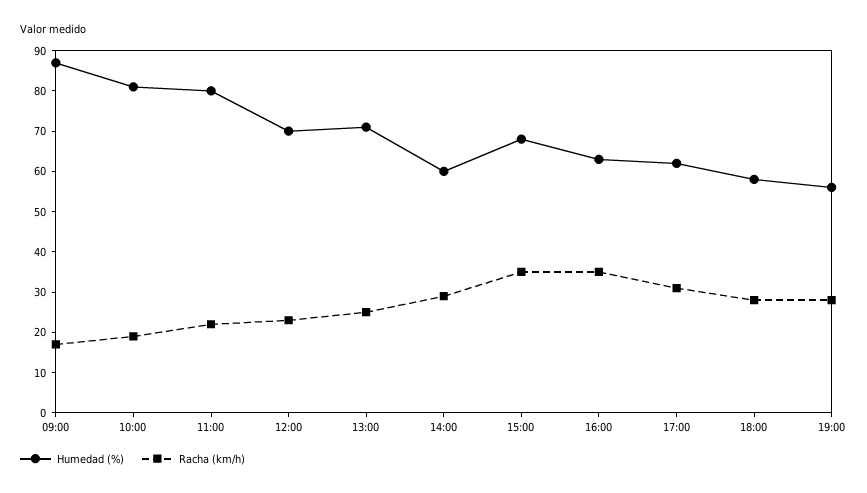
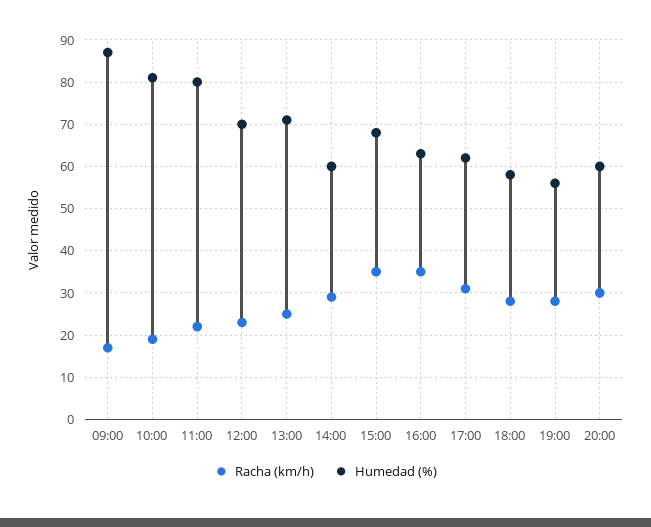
Racha (km/h), 20:00: none -> 30
Humedad (%), 20:00: none -> 60

